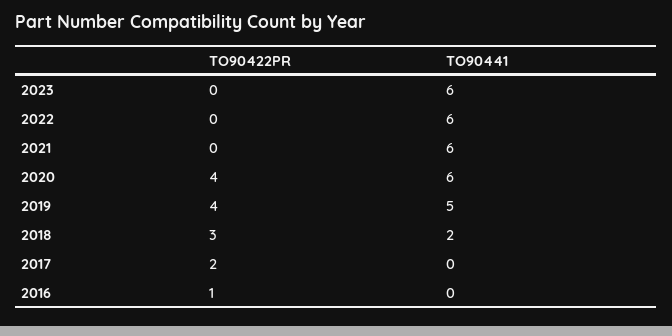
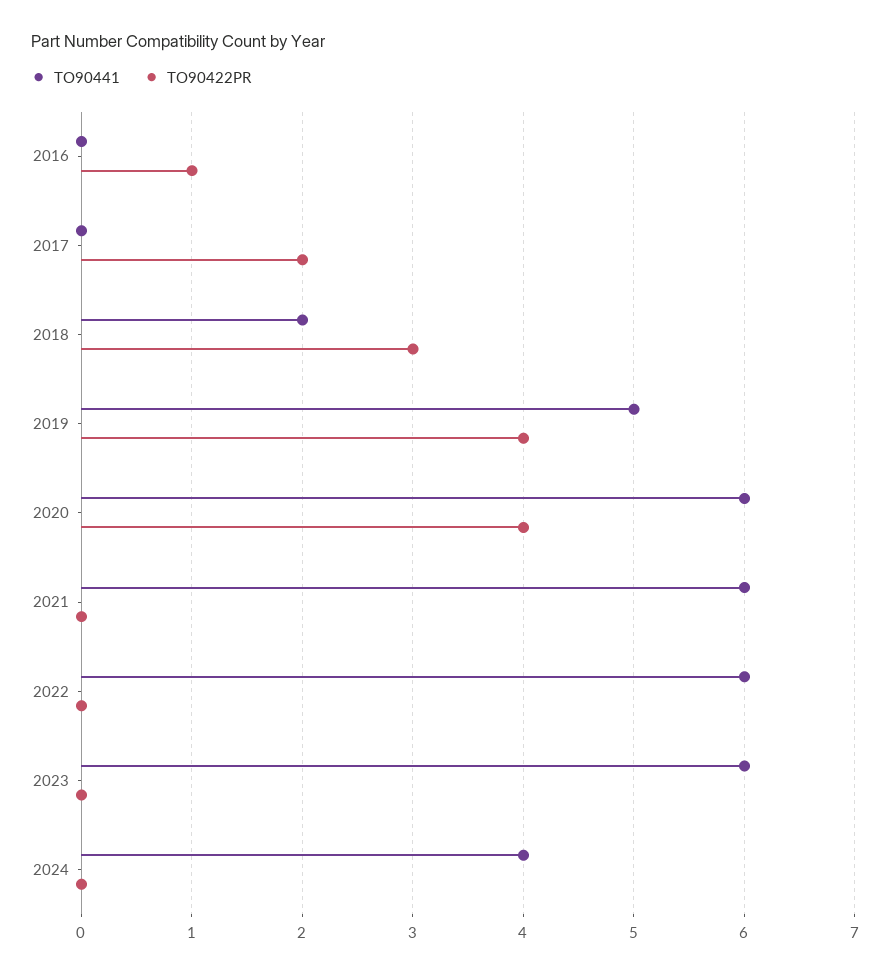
TO90441, 2024: none -> 4
TO90422PR, 2024: none -> 0

